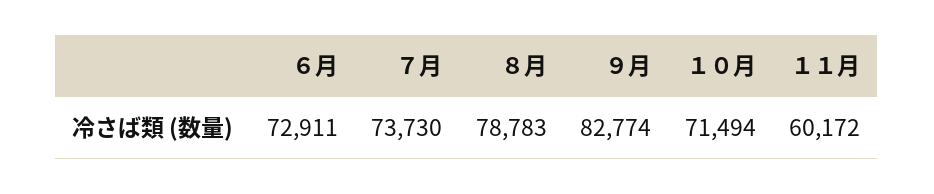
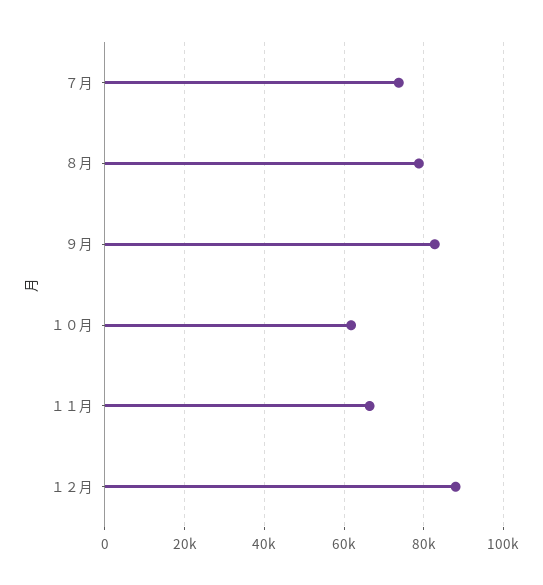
６月: 72911 -> none
１０月: 71494 -> 62000
１１月: 60172 -> 66000
１２月: none -> 88000

